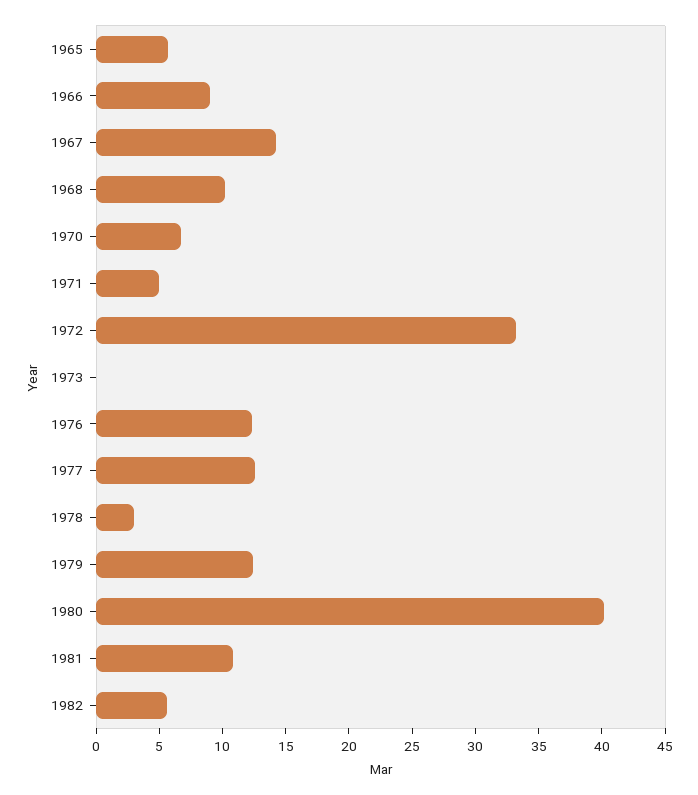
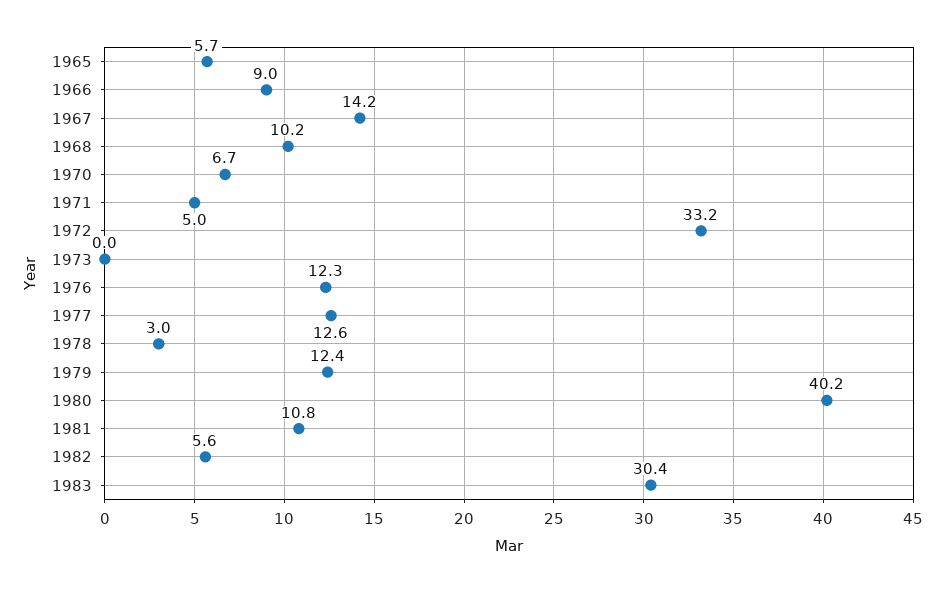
1983: none -> 30.4

